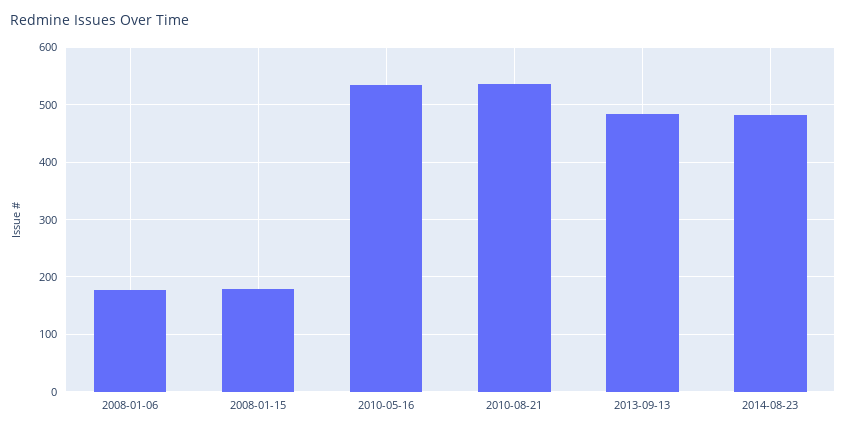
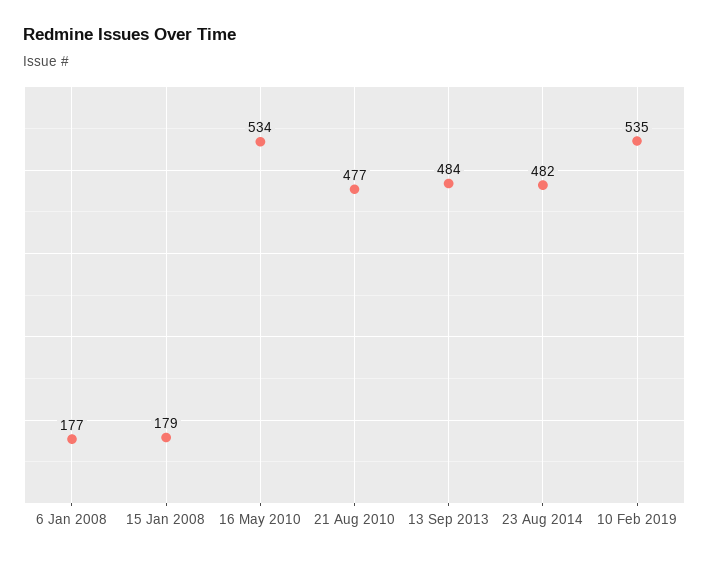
2010-08-21: 540 -> 477
10 Feb 2019: none -> 535

